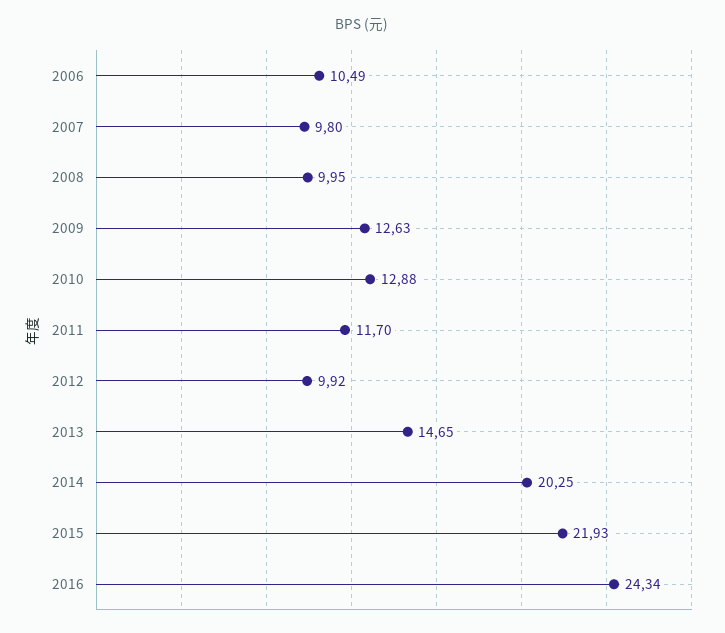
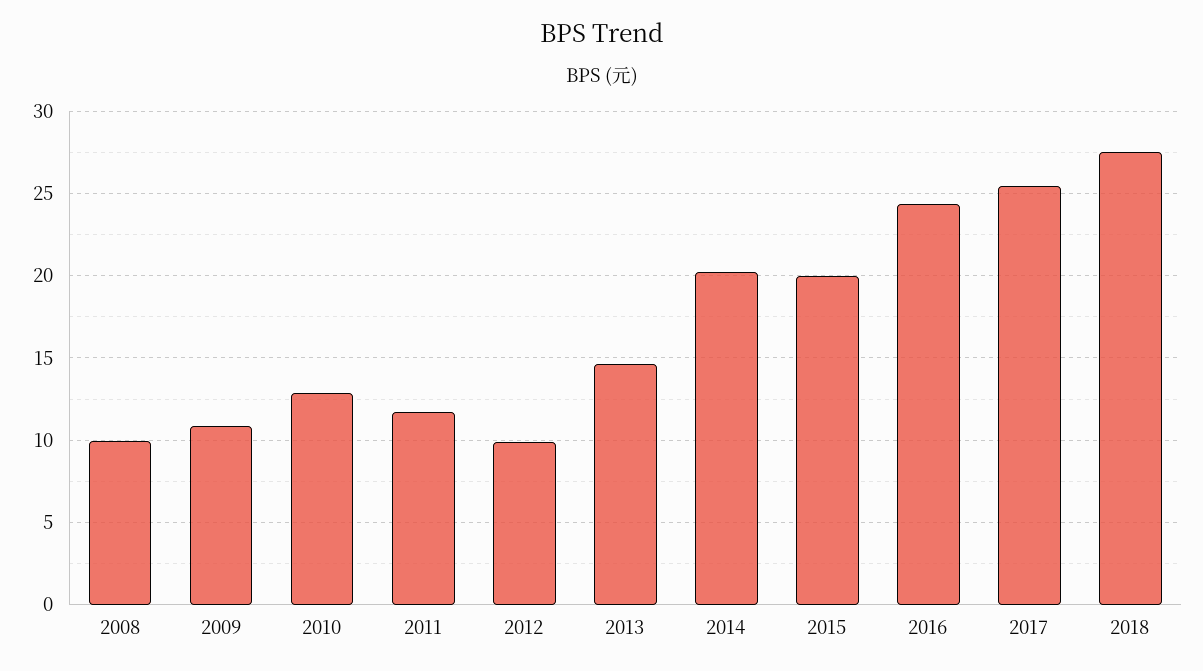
2006: 10.49 -> none
2007: 9.8 -> none
2009: 12.63 -> 11
2015: 21.93 -> 20
2017: none -> 25.5
2018: none -> 27.5

